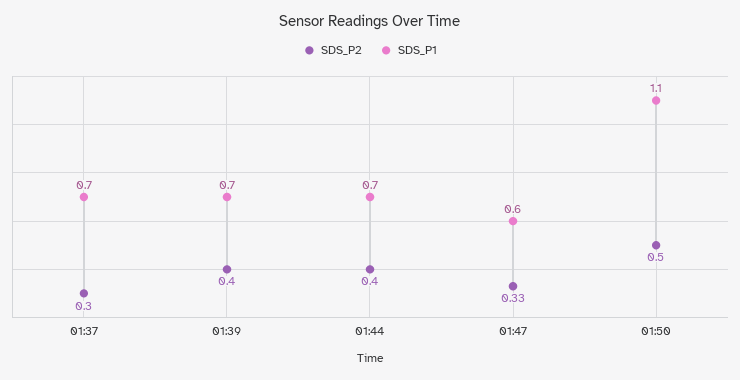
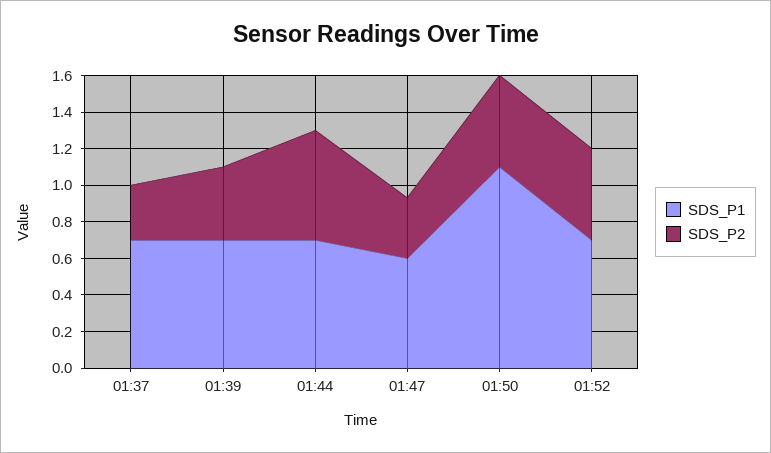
SDS_P2, 01:44: 0.4 -> 0.6
SDS_P1, 01:52: none -> 0.7
SDS_P2, 01:52: none -> 0.5

